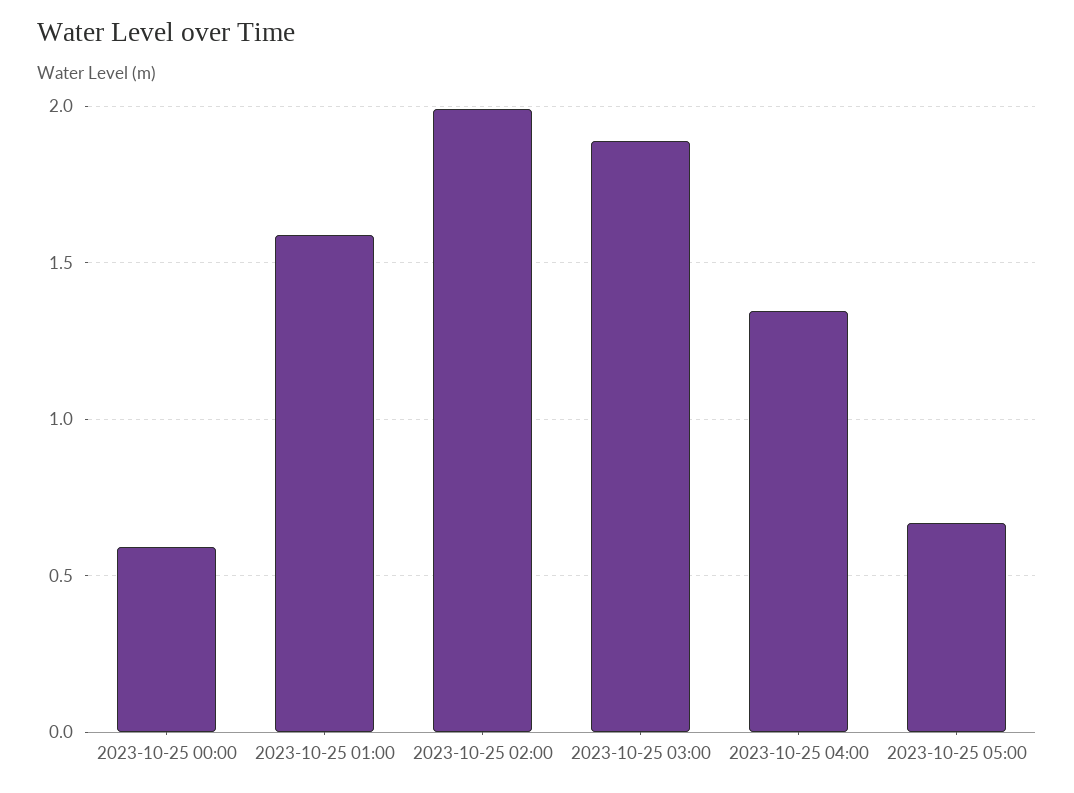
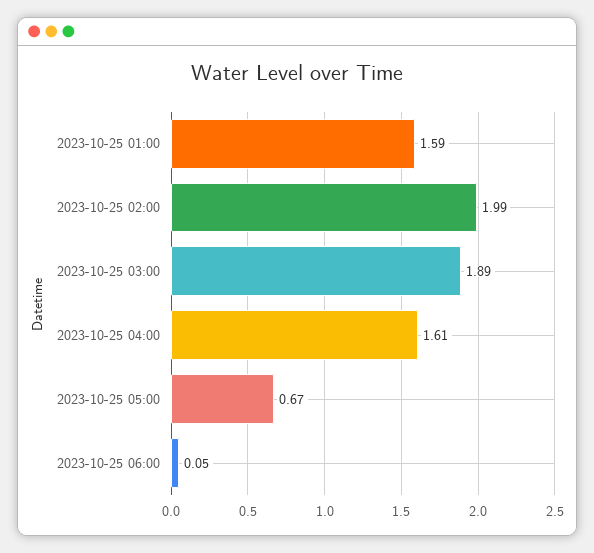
2023-10-25 00:00: 0.6 -> none
2023-10-25 04:00: 1.35 -> 1.61
2023-10-25 06:00: none -> 0.05

